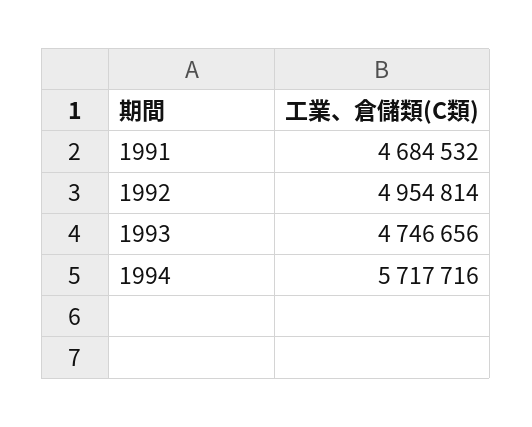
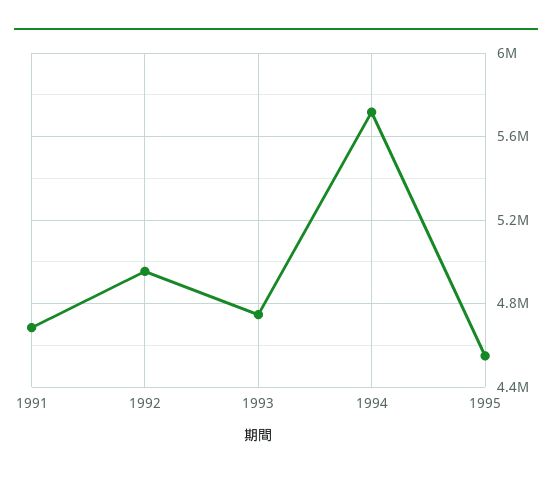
1995: none -> 4550000

